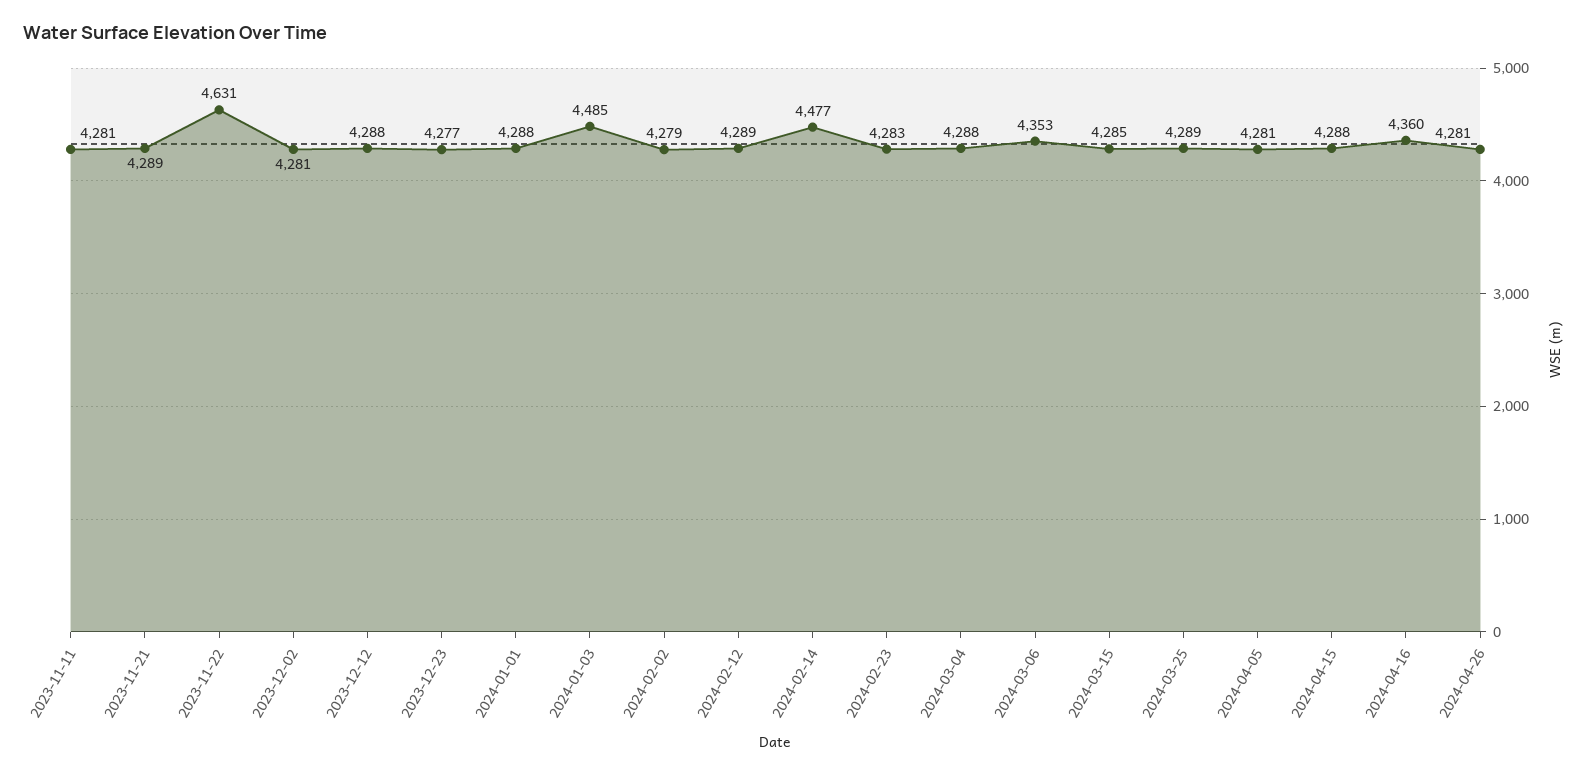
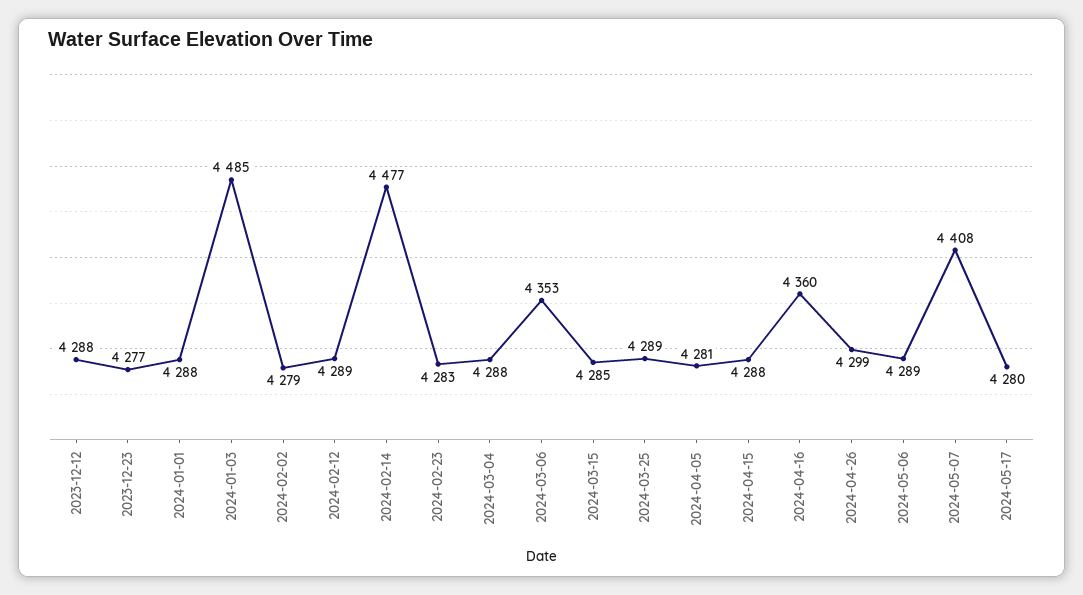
2023-11-11: 4281 -> none
2023-11-21: 4289 -> none
2023-11-22: 4631 -> none
2023-12-02: 4281 -> none
2024-04-26: 4281 -> 4299
2024-05-06: none -> 4289
2024-05-07: none -> 4408
2024-05-17: none -> 4280

